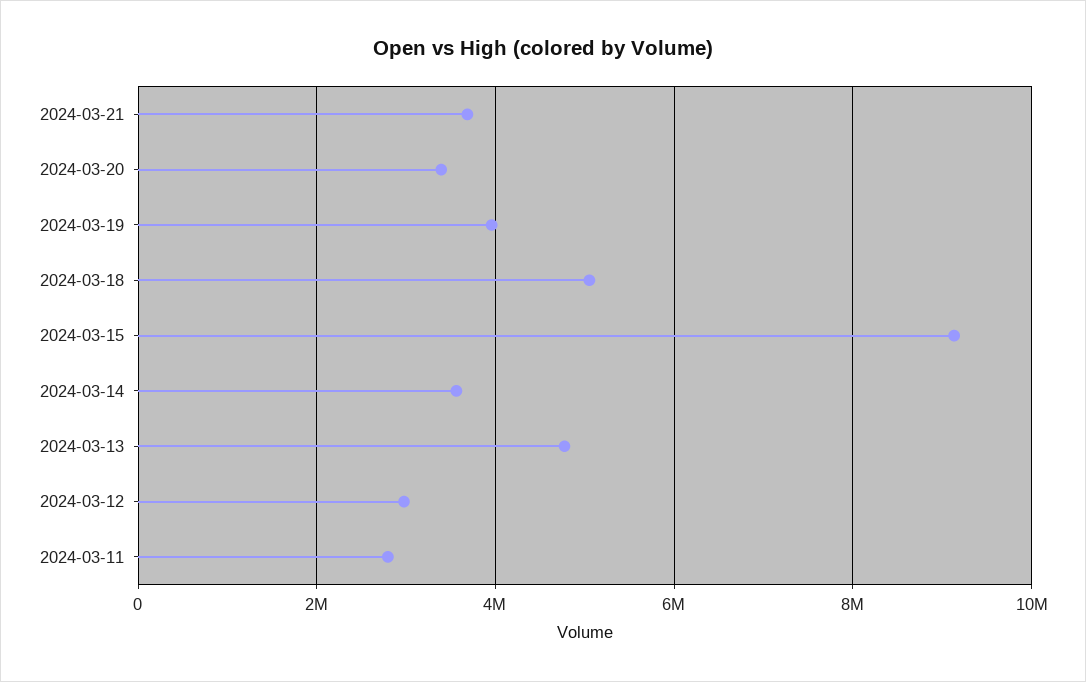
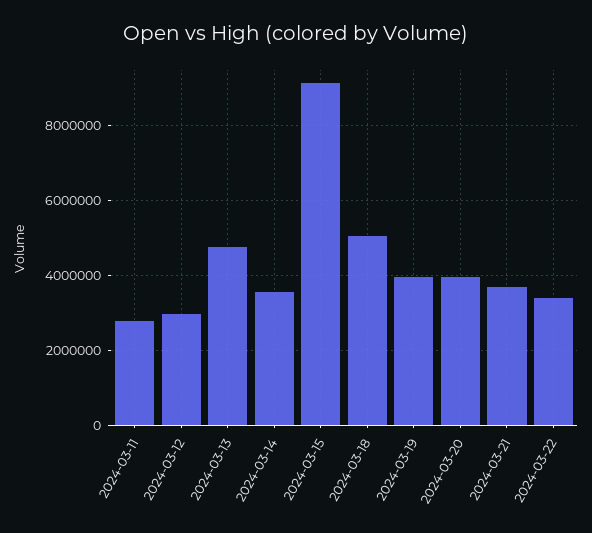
2024-03-20: 3400000 -> 4000000
2024-03-22: none -> 3400000

